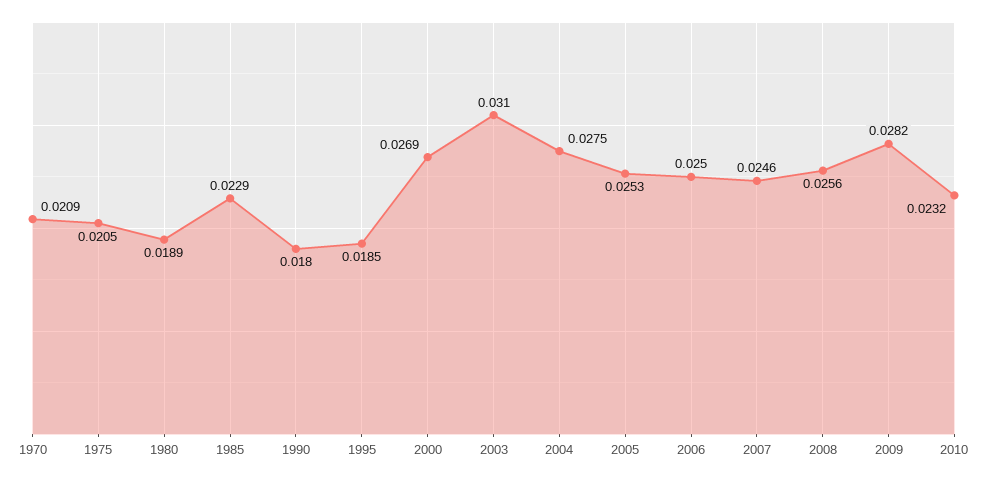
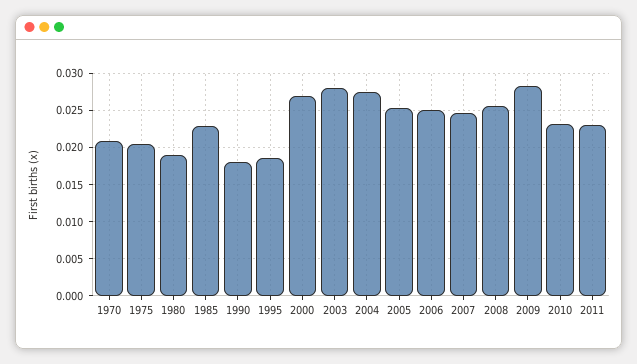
2003: 0.031 -> 0.028
2011: none -> 0.023

